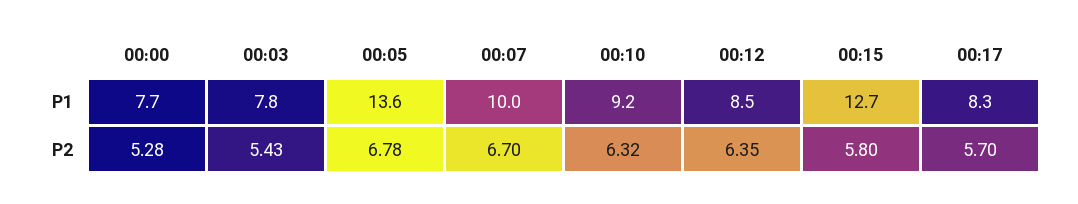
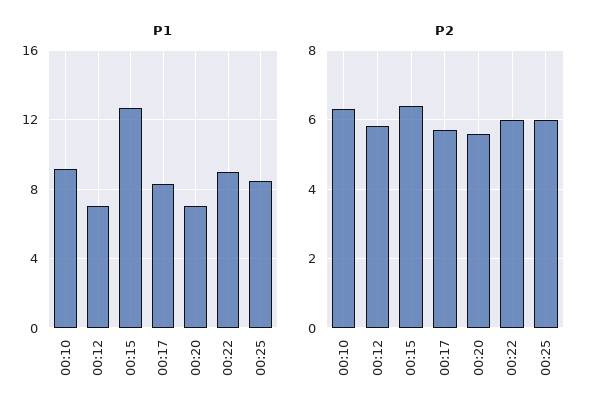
P1, 00:00: 7.7 -> none
P1, 00:03: 7.8 -> none
P1, 00:05: 13.6 -> none
P1, 00:07: 10 -> none
P1, 00:12: 8.5 -> 7
P2, 00:00: 5.28 -> none
P2, 00:03: 5.43 -> none
P2, 00:05: 6.78 -> none
P2, 00:07: 6.7 -> none
P2, 00:12: 6.35 -> 5.8
P2, 00:15: 5.8 -> 6.4
P1, 00:20: none -> 7
P1, 00:22: none -> 9
P1, 00:25: none -> 8.5
P2, 00:20: none -> 5.6
P2, 00:22: none -> 6
P2, 00:25: none -> 6

